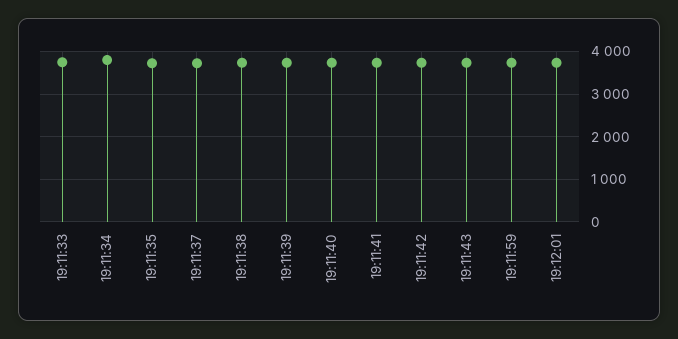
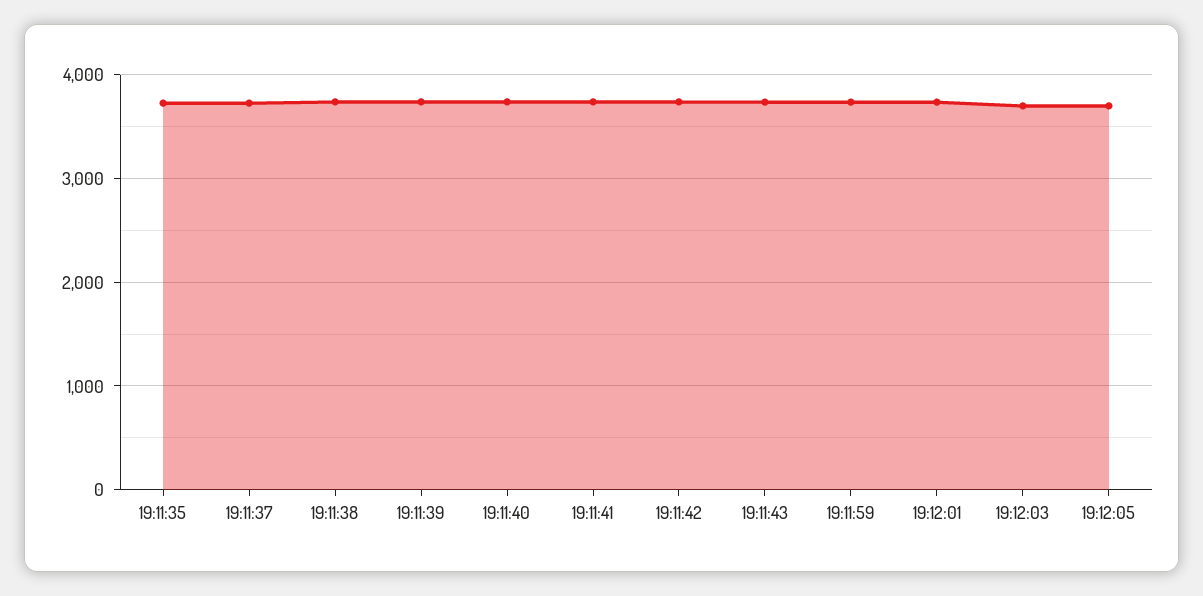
19:11:33: 3800 -> none
19:11:34: 3800 -> none
19:12:03: none -> 3700
19:12:05: none -> 3700

